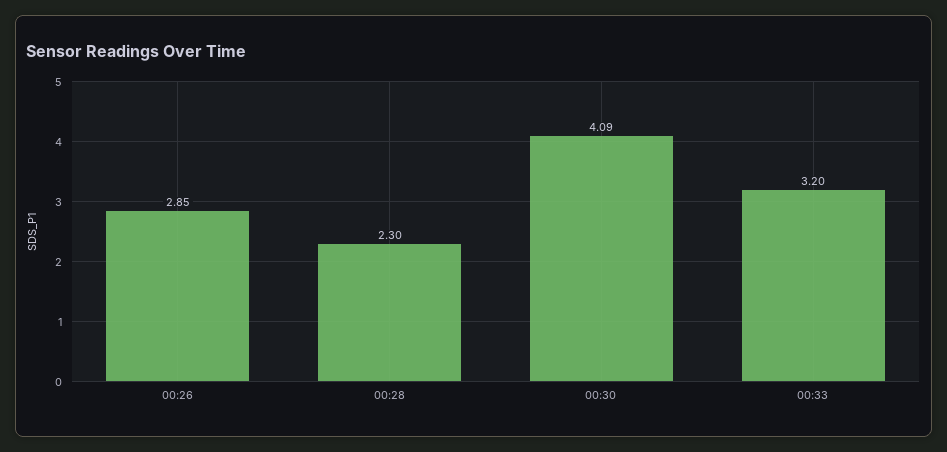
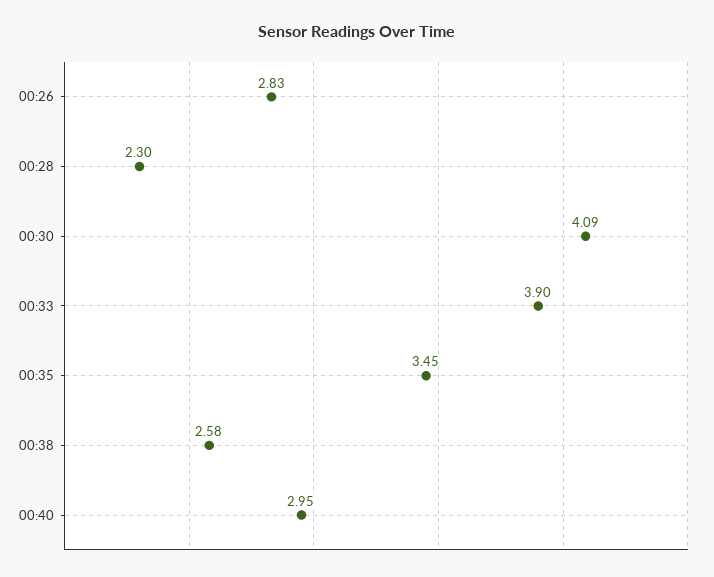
00:26: 2.85 -> 2.83
00:33: 3.2 -> 3.9
00:35: none -> 3.45
00:38: none -> 2.58
00:40: none -> 2.95

